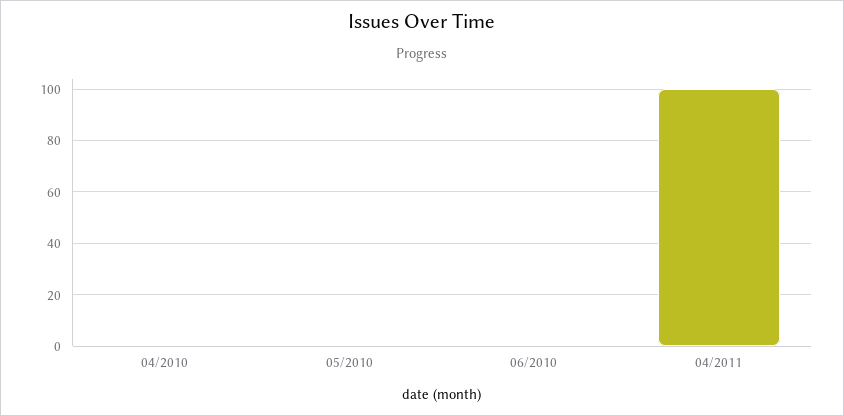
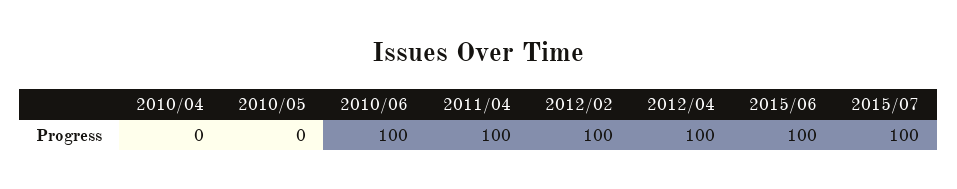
06/2010: 0 -> 100
2012/02: none -> 100
2012/04: none -> 100
2015/06: none -> 100
2015/07: none -> 100

